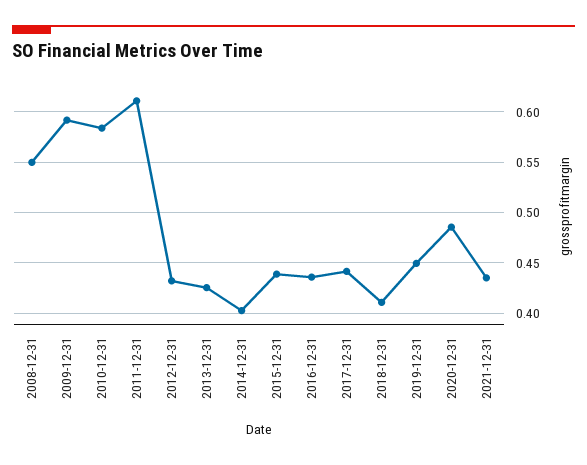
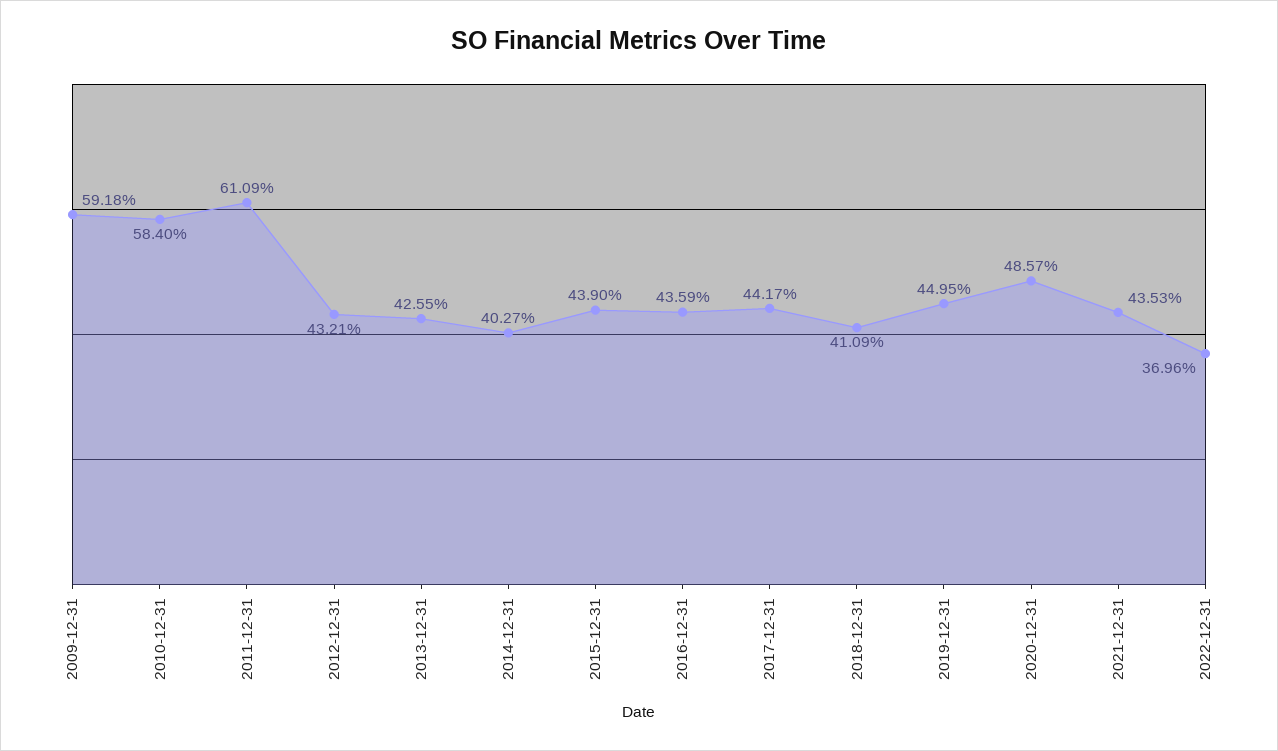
2008-12-31: 0.55 -> none
2022-12-31: none -> 0.3696

